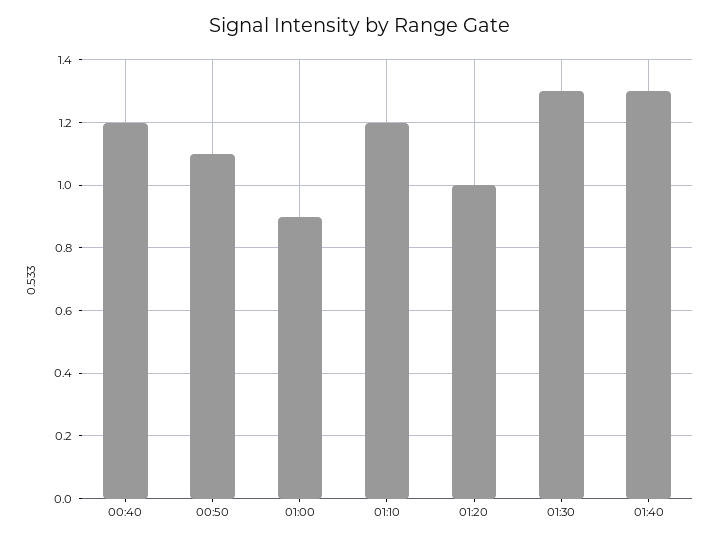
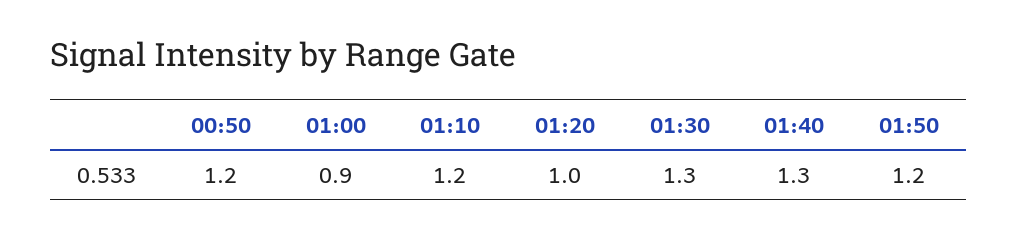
00:40: 1.2 -> none
00:50: 1.1 -> 1.2
01:50: none -> 1.2

